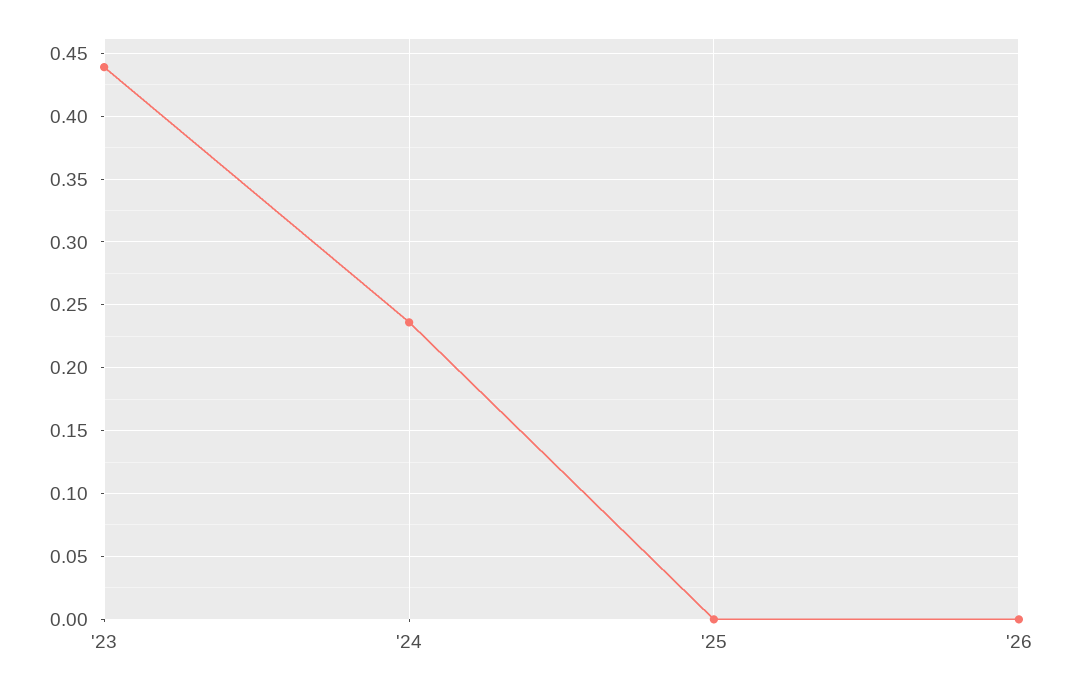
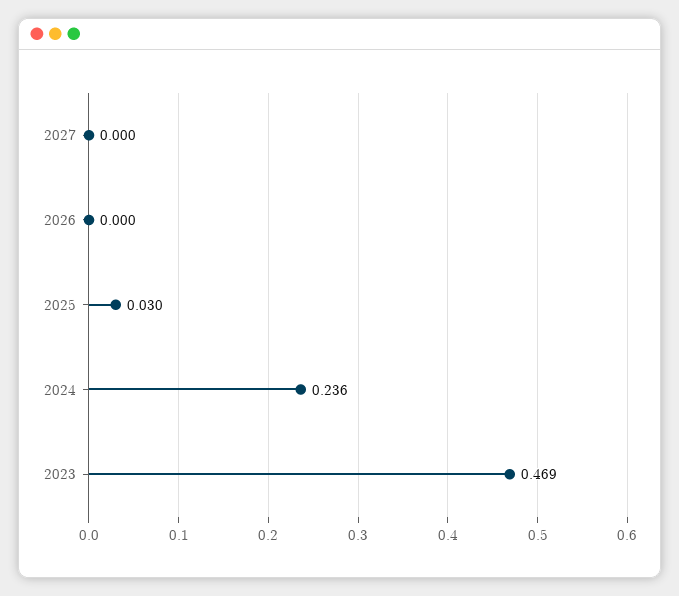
'23: 0.44 -> 0.469
'25: 0 -> 0.03
2027: none -> 0

